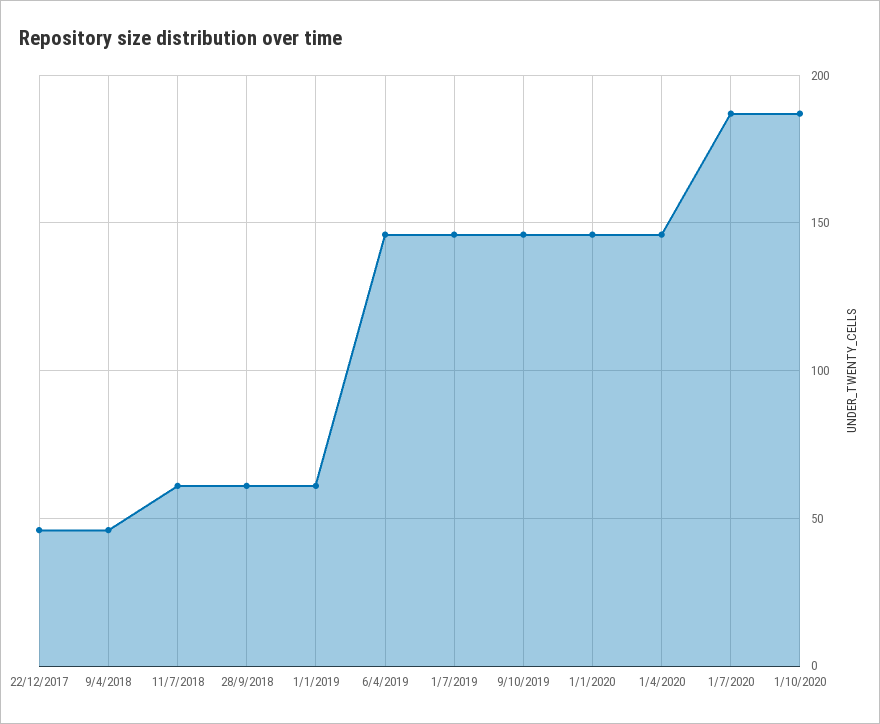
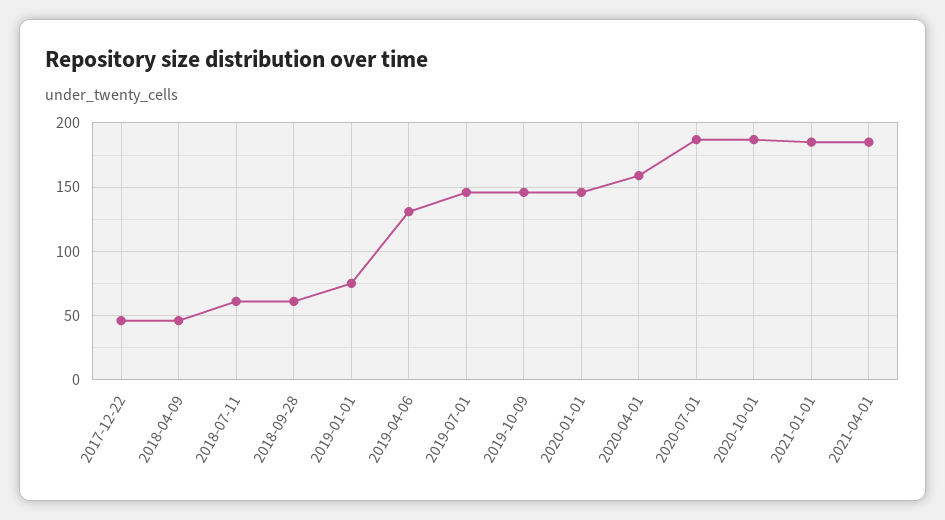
1/1/2019: 60 -> 75
6/4/2019: 145 -> 130
1/4/2020: 145 -> 160
2021-01-01: none -> 185
2021-04-01: none -> 185

